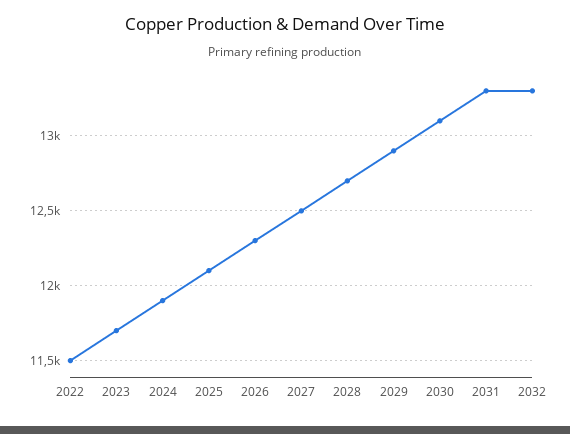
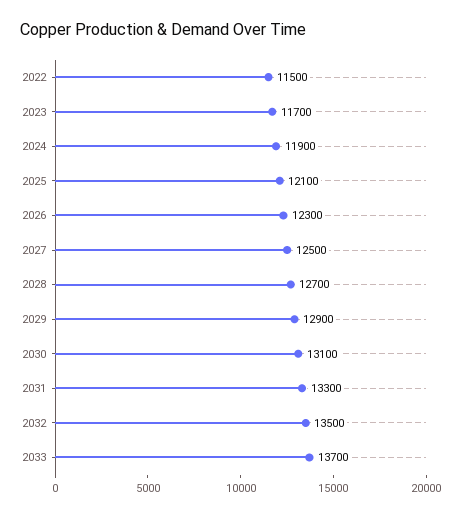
2032: 13300 -> 13500
2033: none -> 13700

